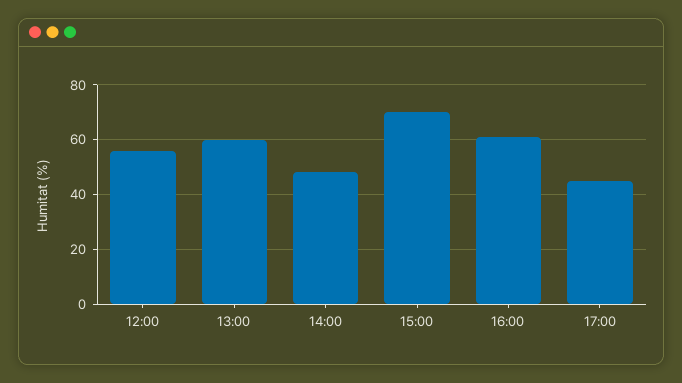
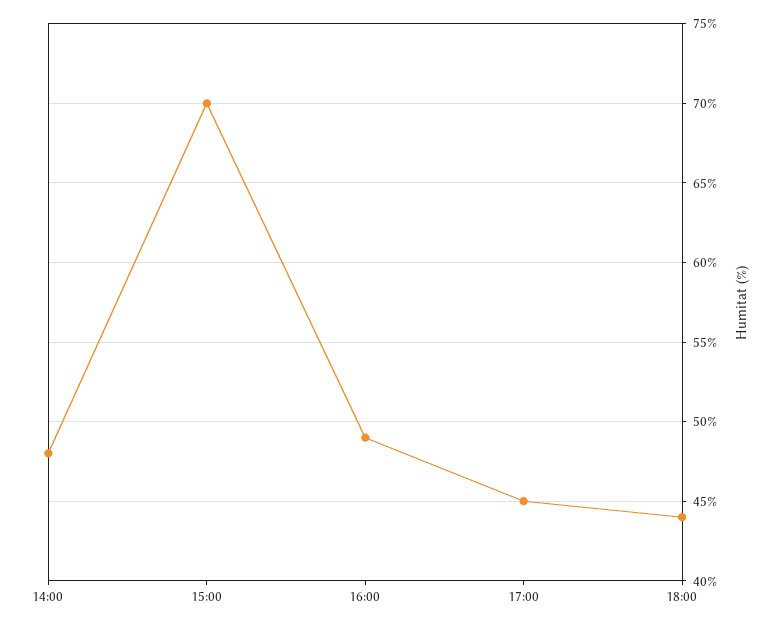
12:00: 55 -> none
13:00: 60 -> none
16:00: 60 -> 49
18:00: none -> 44

